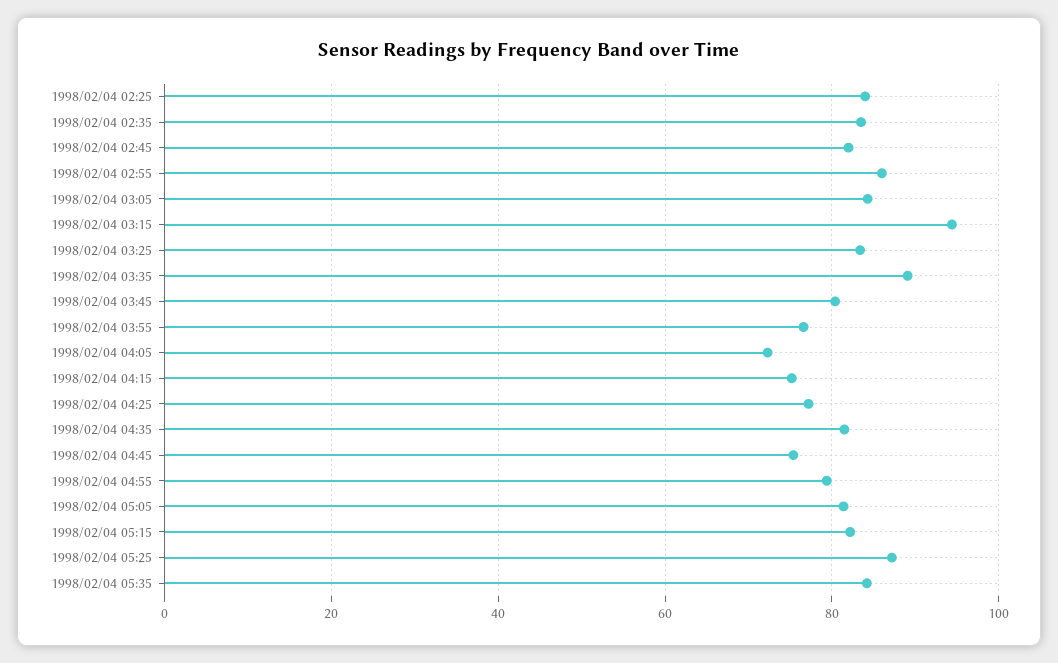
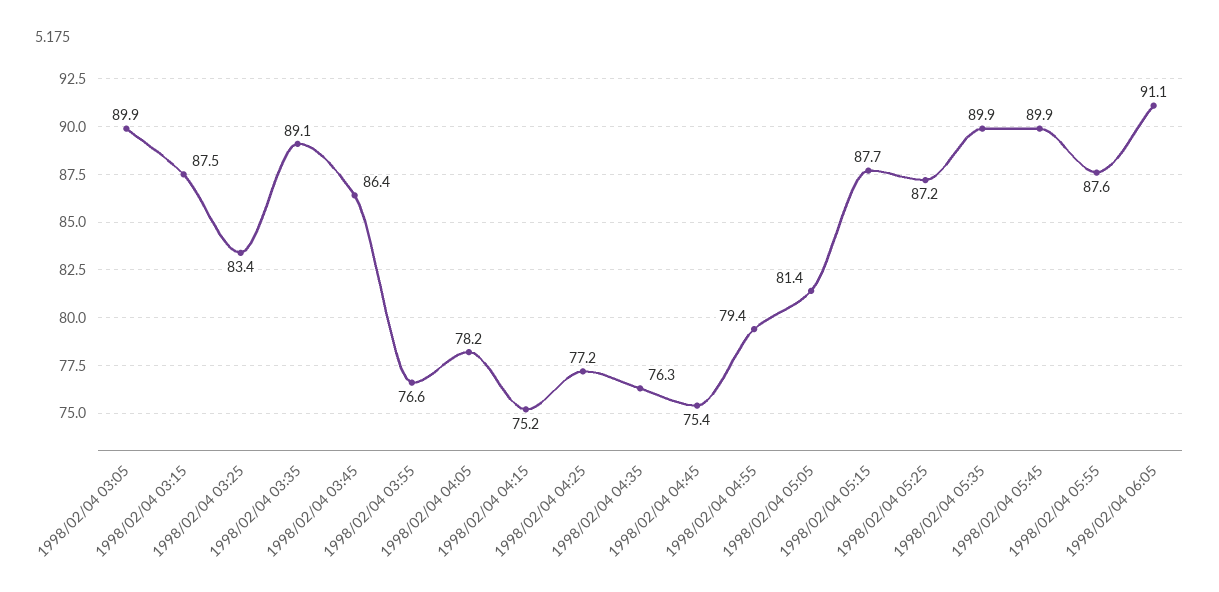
1998/02/04 02:25: 84 -> none
1998/02/04 02:35: 84 -> none
1998/02/04 02:45: 82 -> none
1998/02/04 02:55: 86 -> none
1998/02/04 03:05: 84 -> 89.9
1998/02/04 03:15: 94 -> 87.5
1998/02/04 03:45: 80 -> 86.4
1998/02/04 04:05: 72 -> 78.2
1998/02/04 04:35: 82 -> 76.3
1998/02/04 05:15: 82 -> 87.7
1998/02/04 05:35: 84 -> 89.9
1998/02/04 05:45: none -> 89.9
1998/02/04 05:55: none -> 87.6
1998/02/04 06:05: none -> 91.1

